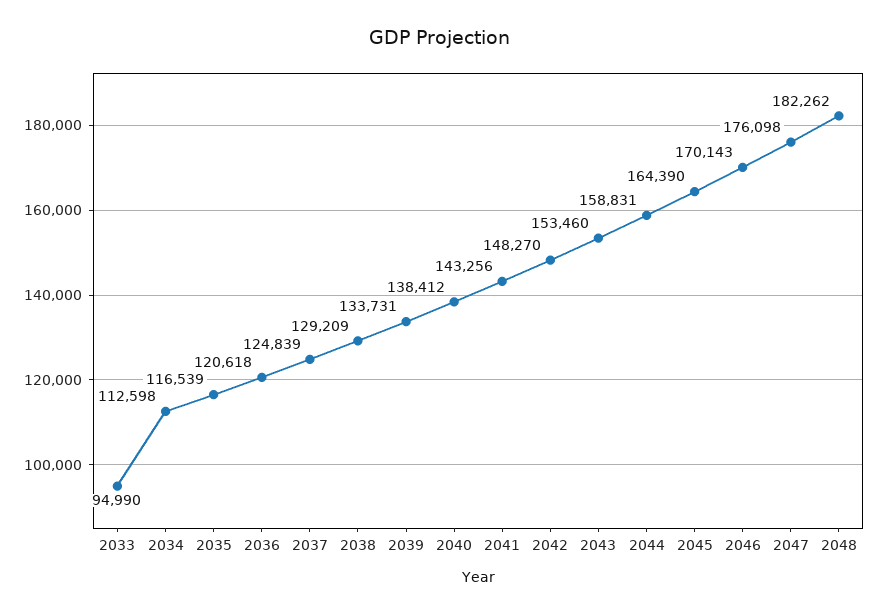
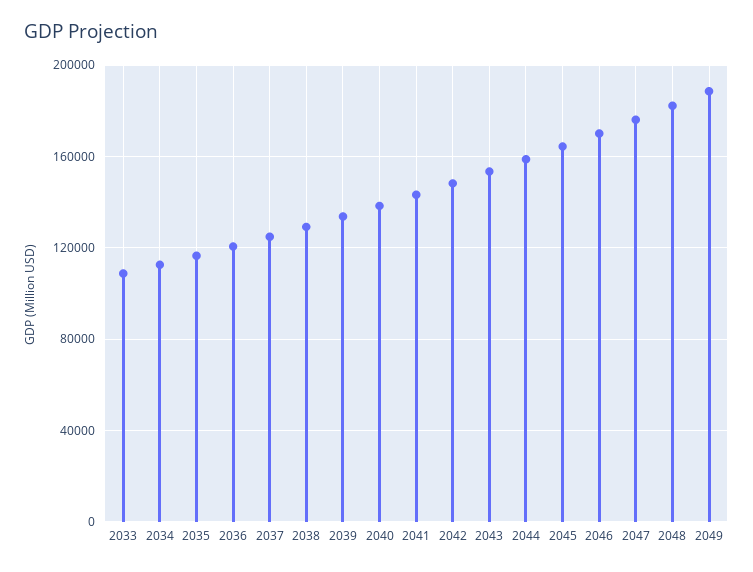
2033: 94990 -> 110000
2049: none -> 190000

